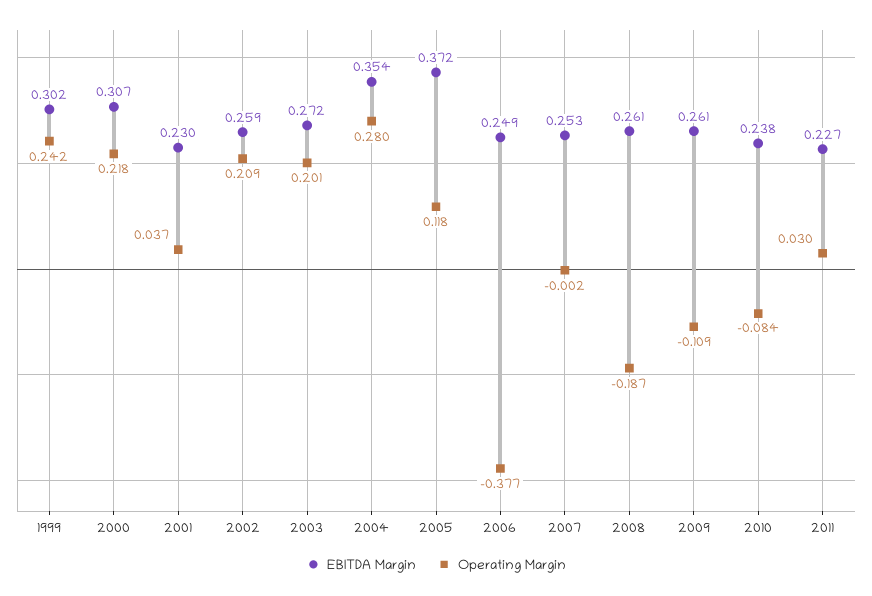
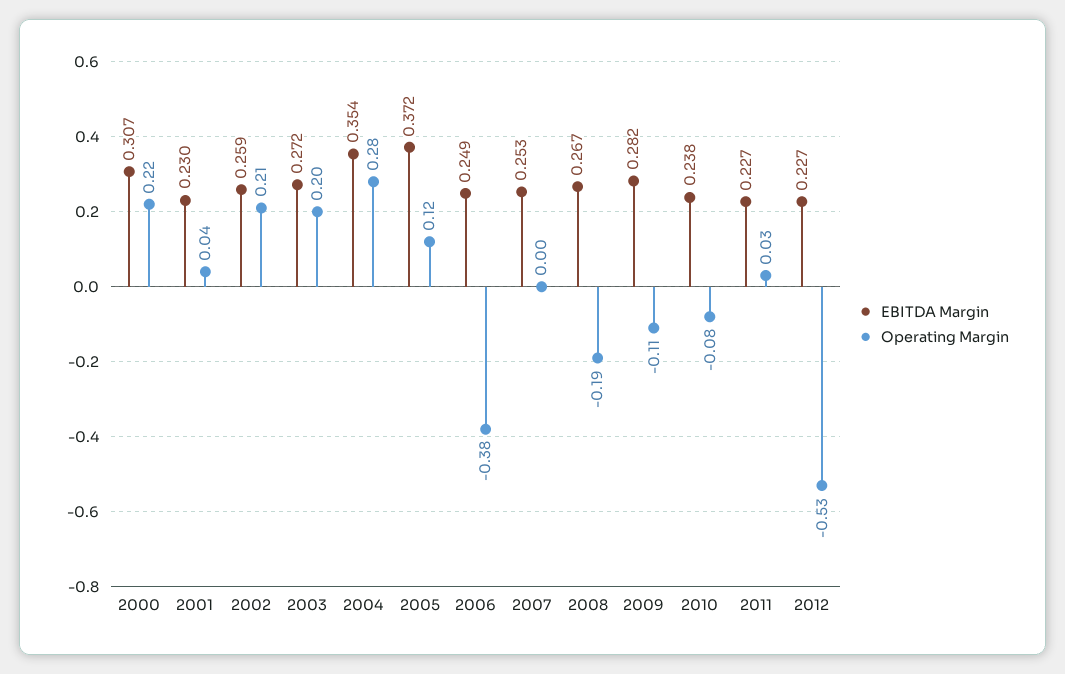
EBITDA Margin, 1999: 0.302 -> none
Operating Margin, 1999: 0.242 -> none
EBITDA Margin, 2008: 0.261 -> 0.267
EBITDA Margin, 2009: 0.261 -> 0.282
EBITDA Margin, 2012: none -> 0.227
Operating Margin, 2012: none -> -0.53

